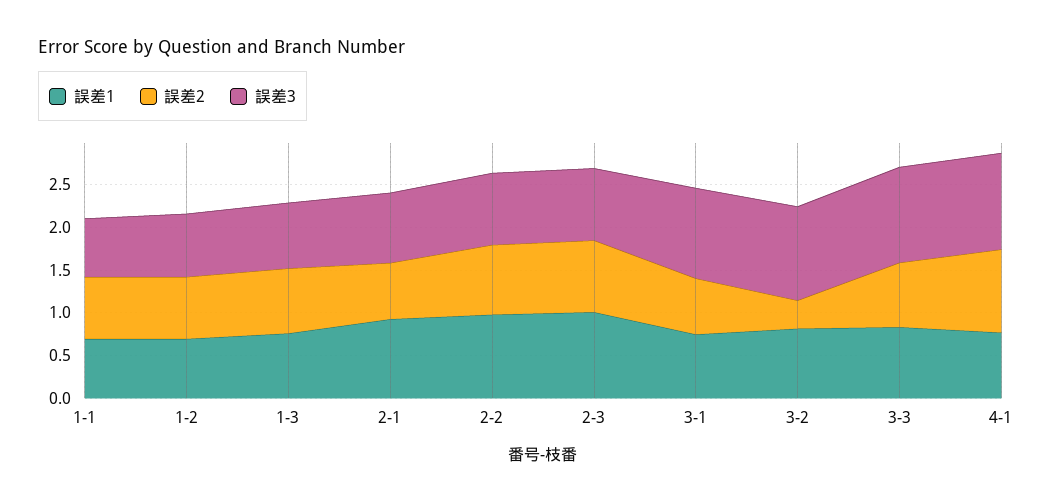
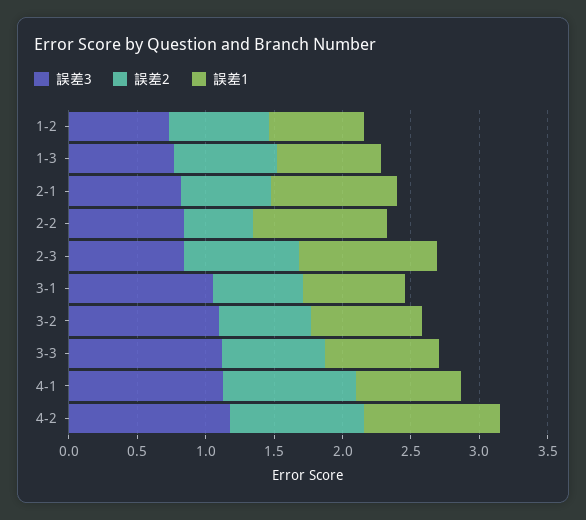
誤差1, 1-1: 0.7 -> none
誤差2, 1-1: 0.7 -> none
誤差3, 1-1: 0.7 -> none
誤差2, 2-2: 0.8 -> 0.5
誤差2, 3-2: 0.3 -> 0.7
誤差3, 4-2: none -> 1.2
誤差2, 4-2: none -> 1
誤差1, 4-2: none -> 1

